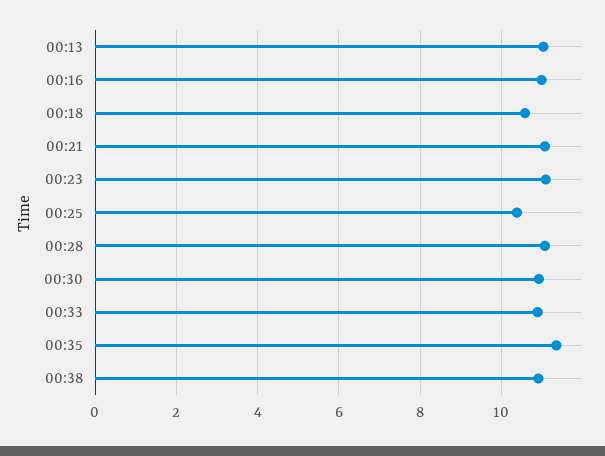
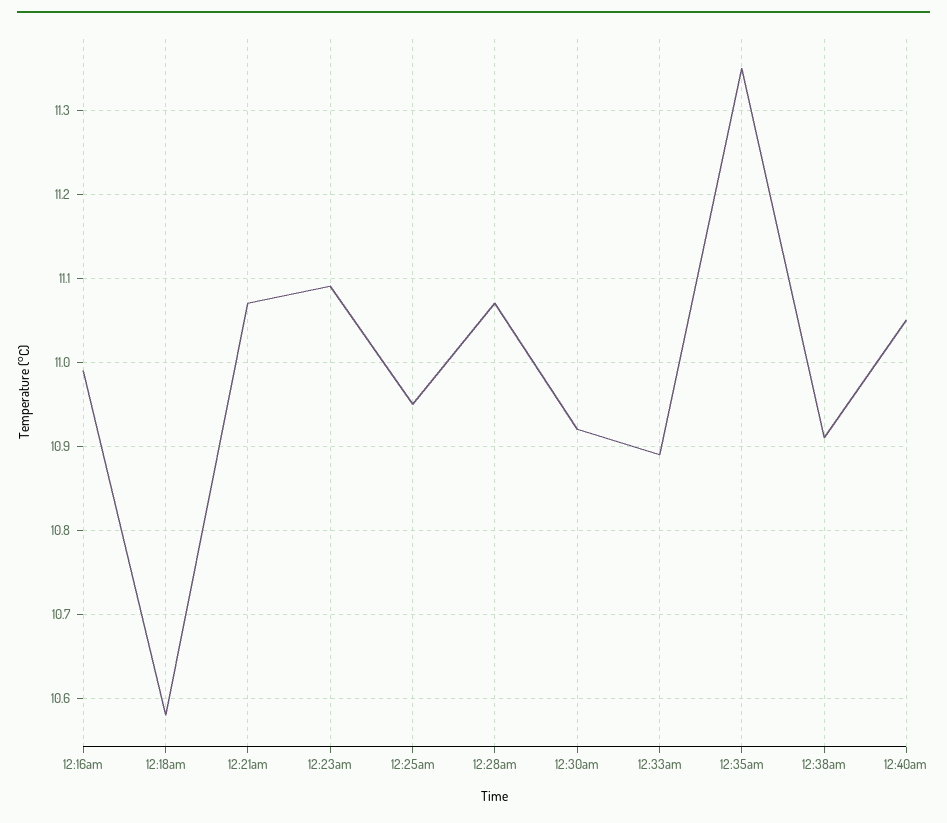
00:13: 11 -> none
00:25: 10.4 -> 10.95
12:40am: none -> 11.05

